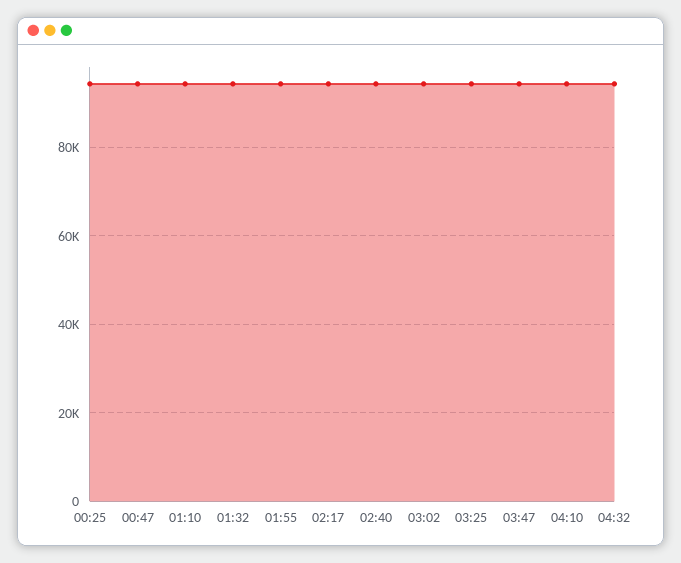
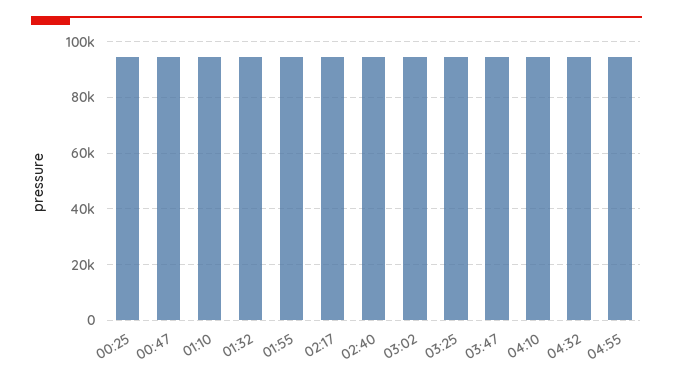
04:55: none -> 95000

